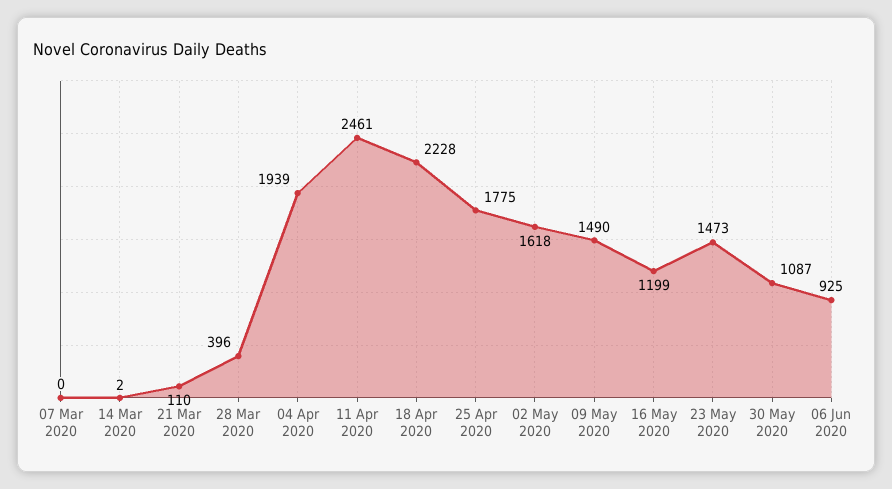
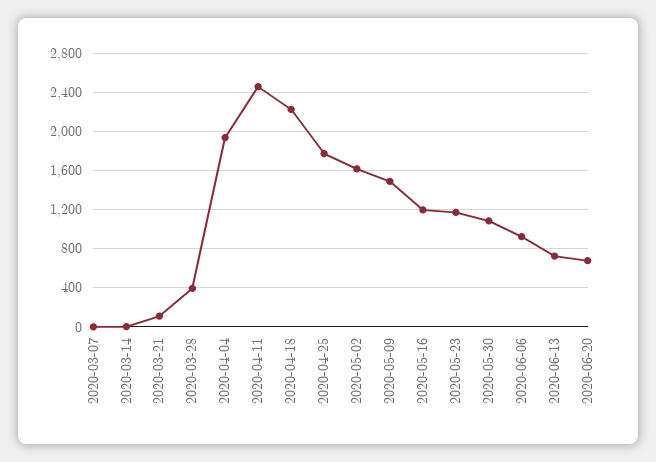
23 May 2020: 1473 -> 1200
2020-06-13: none -> 700
2020-06-20: none -> 700

